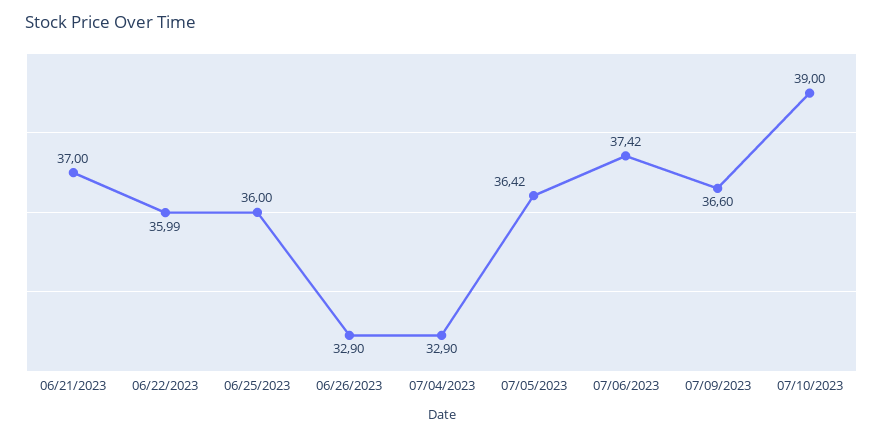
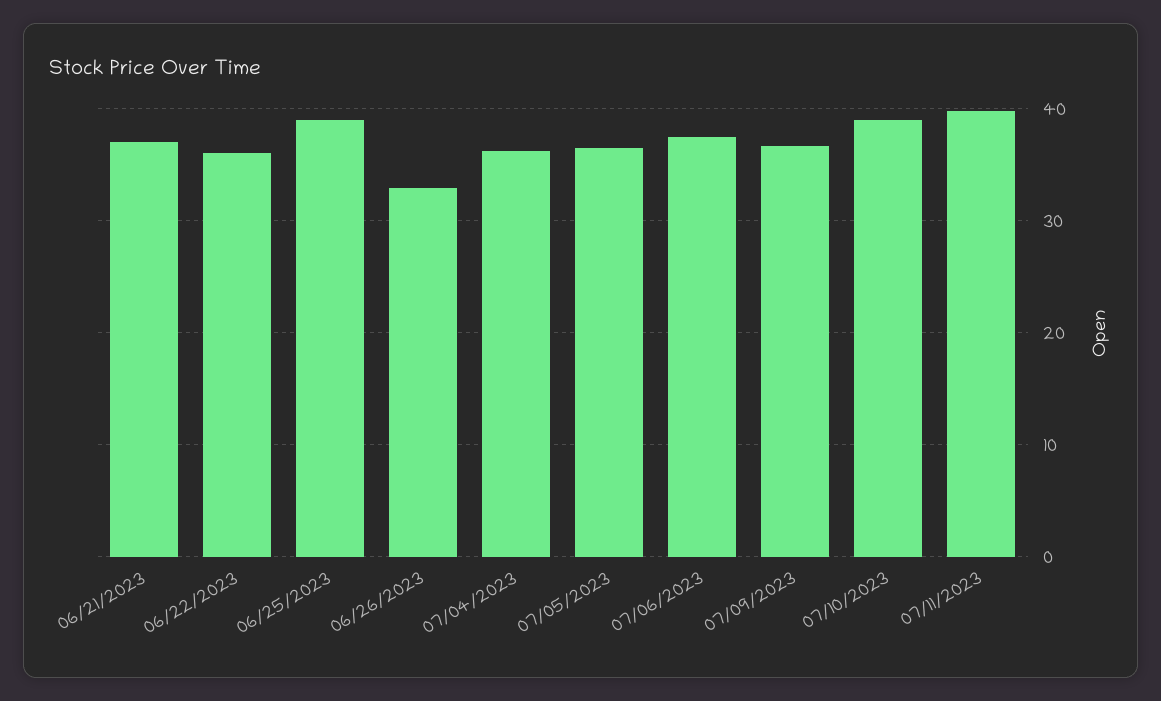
06/25/2023: 36 -> 39
07/04/2023: 32.9 -> 36
07/11/2023: none -> 40

